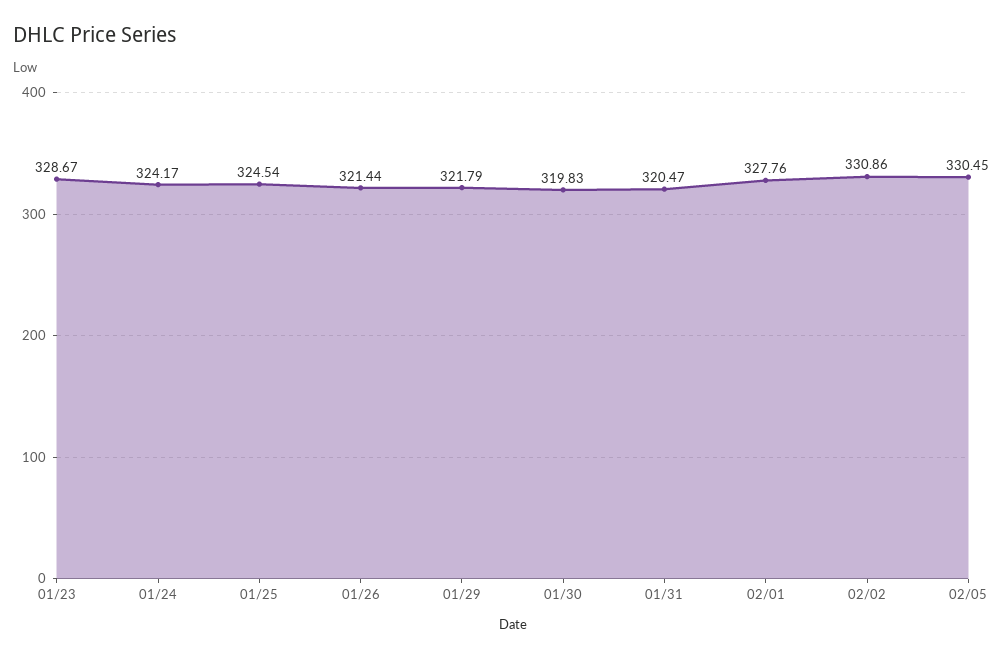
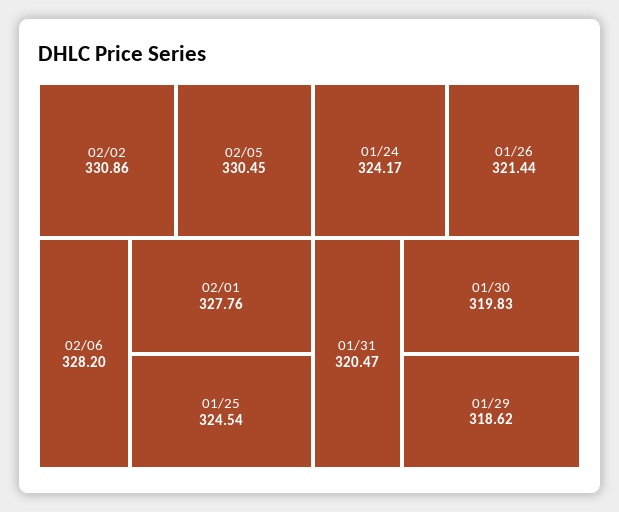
01/23: 328.67 -> none
01/29: 321.79 -> 318.62
02/06: none -> 328.2

